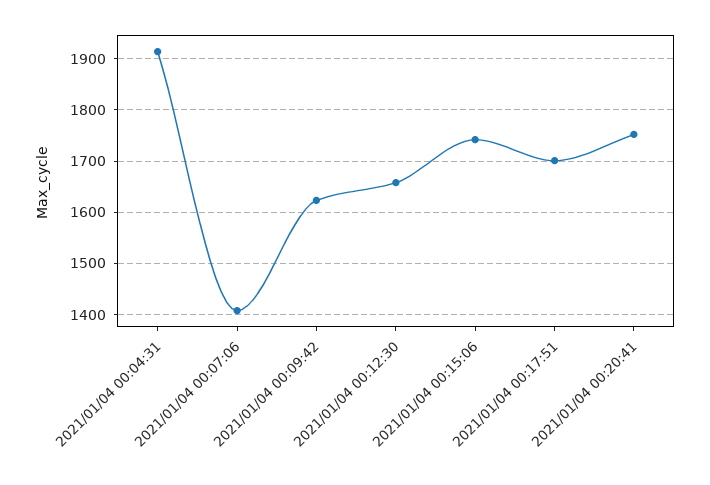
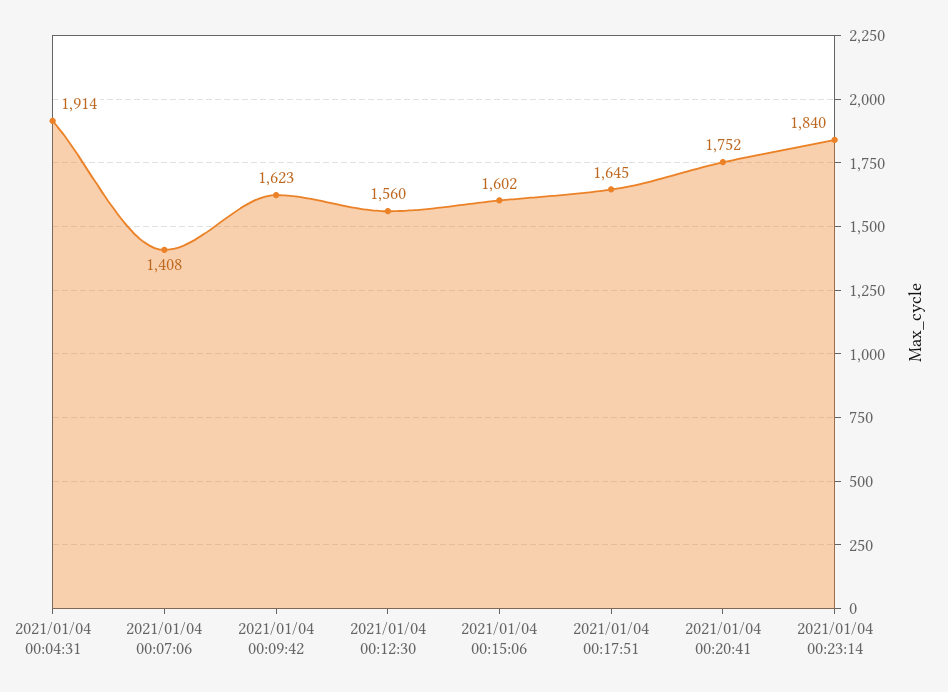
2021/01/04 00:12:30: 1660 -> 1560
2021/01/04 00:15:06: 1740 -> 1602
2021/01/04 00:17:51: 1700 -> 1645
2021/01/04 00:23:14: none -> 1840

